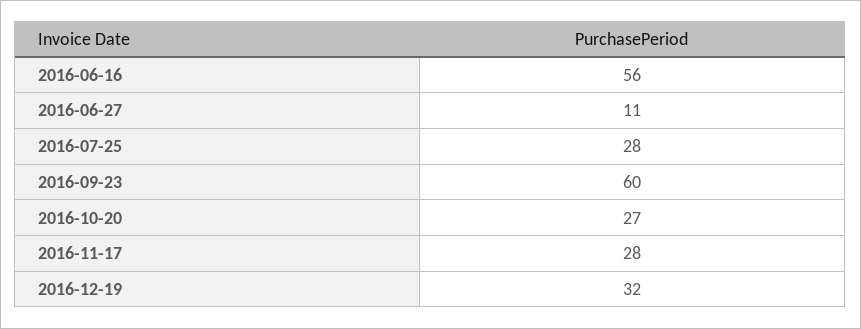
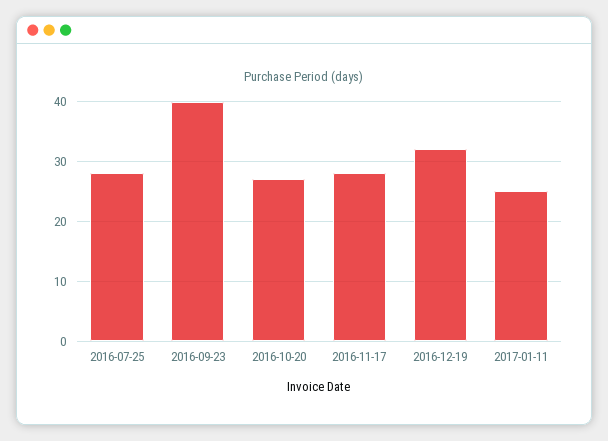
2016-06-16: 56 -> none
2016-06-27: 11 -> none
2016-09-23: 60 -> 40
2017-01-11: none -> 25

